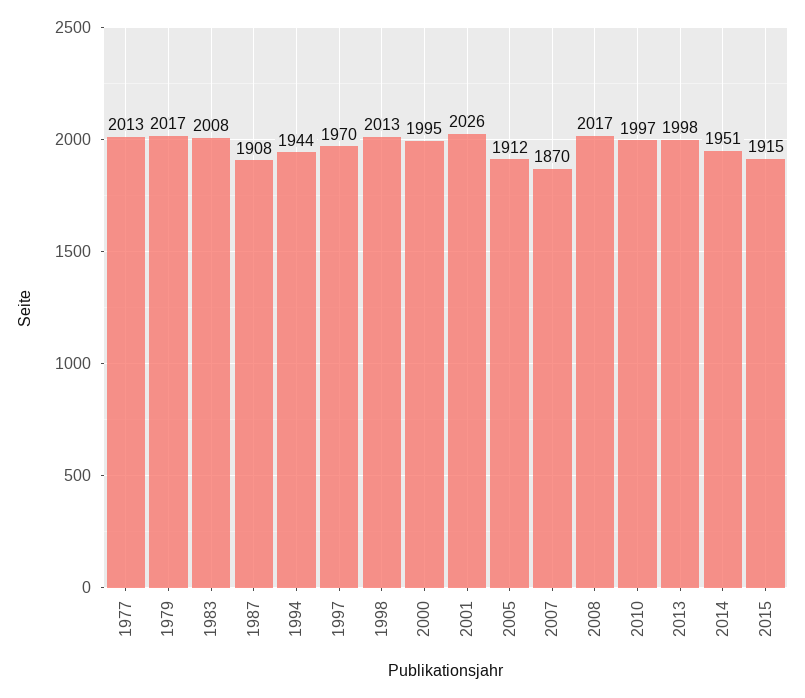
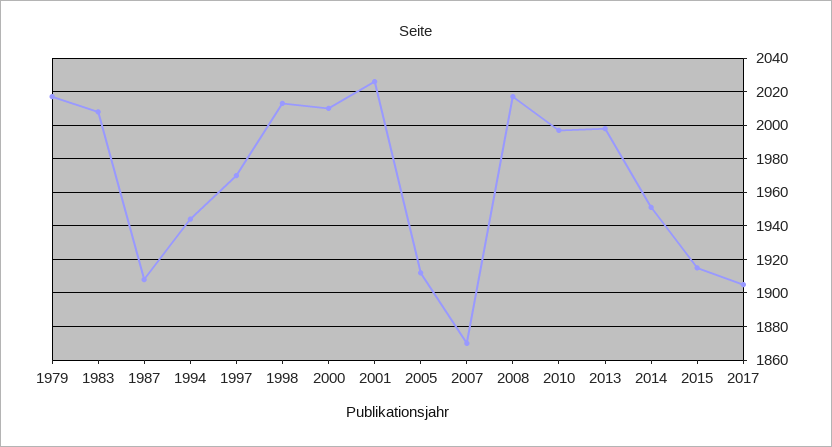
1977: 2013 -> none
2000: 1995 -> 2010
2017: none -> 1905

